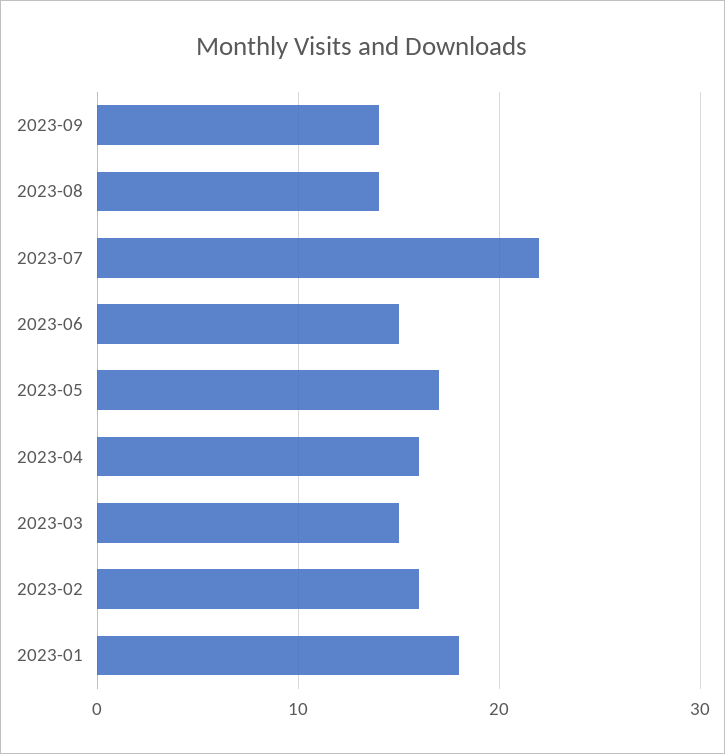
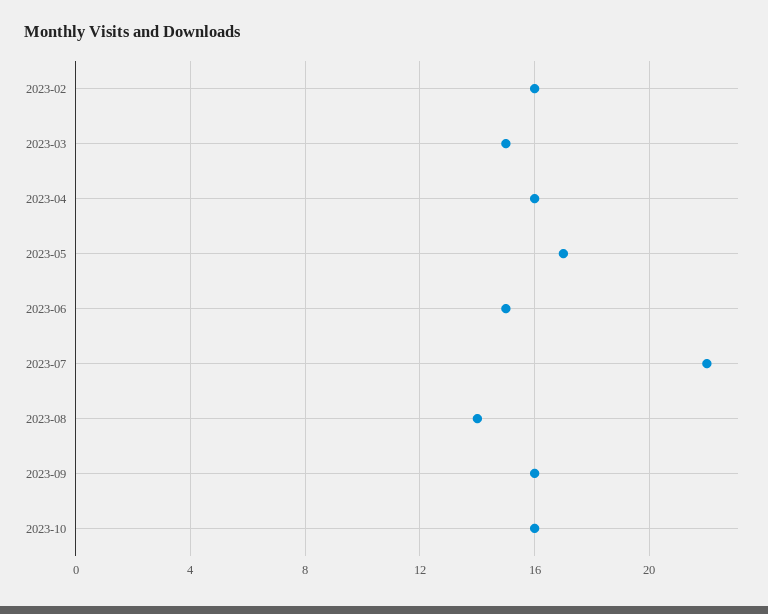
2023-09: 14 -> 16
2023-01: 18 -> none
2023-10: none -> 16

